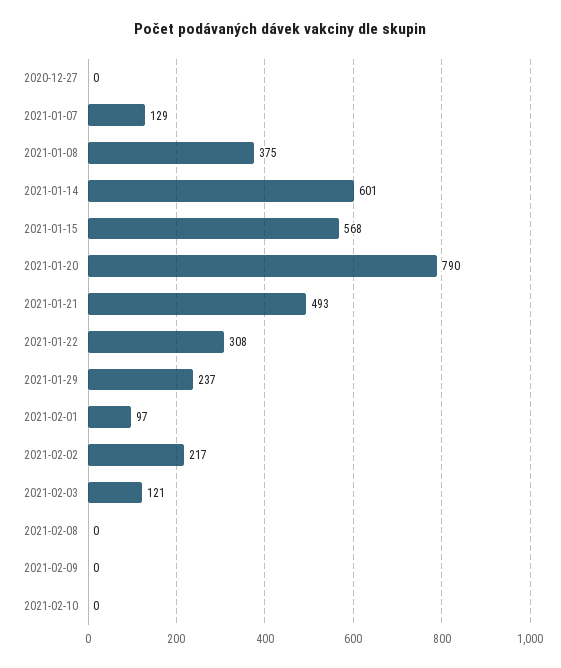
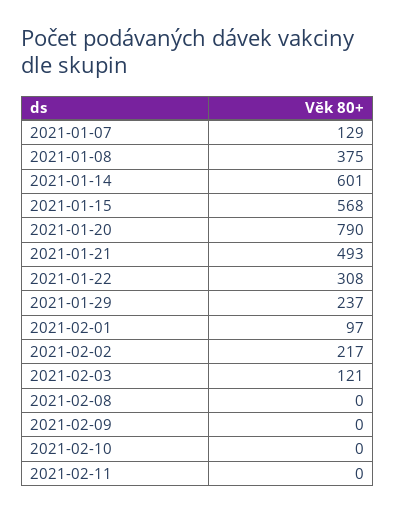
2020-12-27: 0 -> none
2021-02-11: none -> 0

